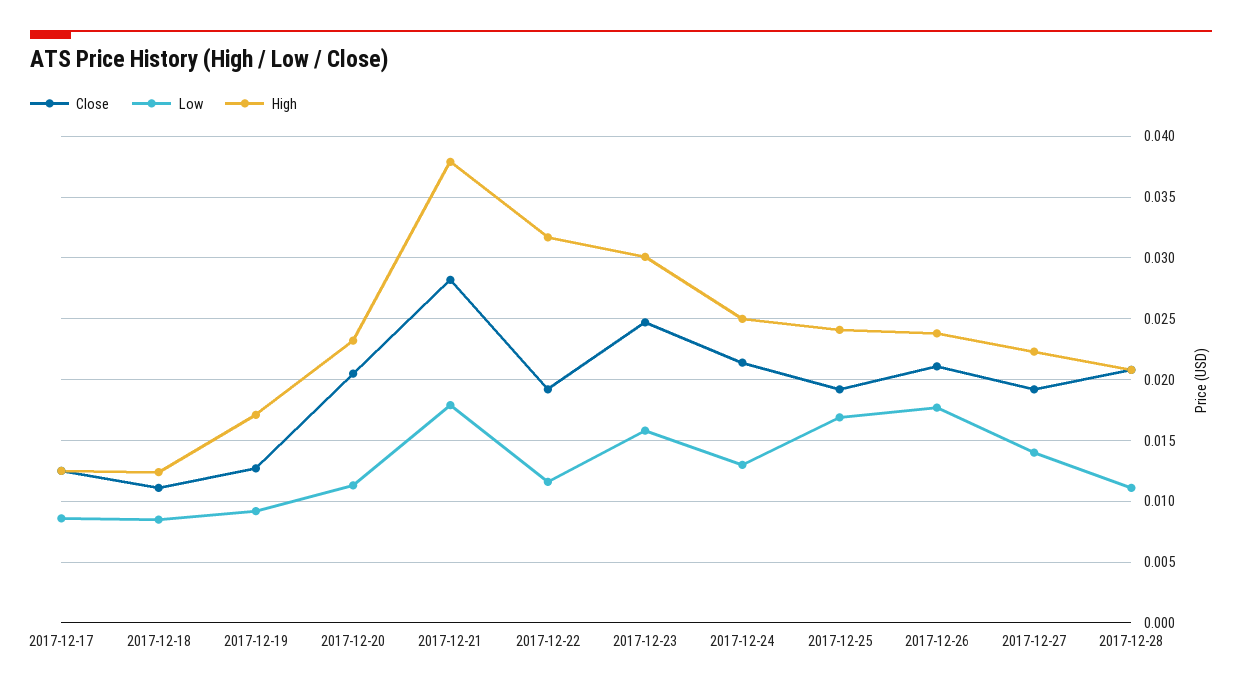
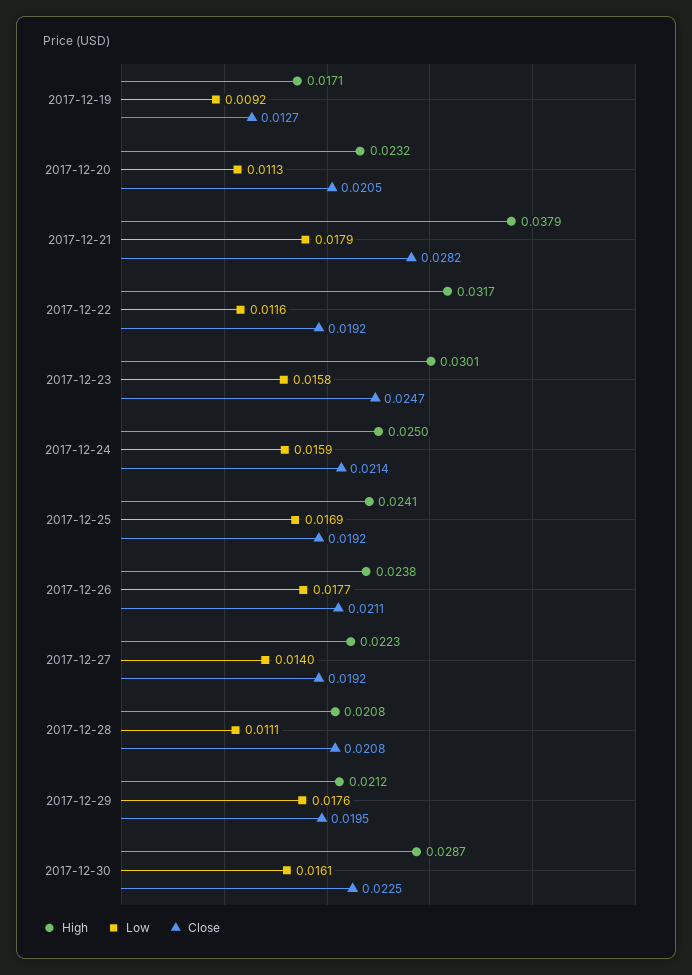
Close, 2017-12-17: 0.0125 -> none
Low, 2017-12-17: 0.0085 -> none
High, 2017-12-17: 0.0125 -> none
Close, 2017-12-18: 0.011 -> none
Low, 2017-12-18: 0.0085 -> none
High, 2017-12-18: 0.0125 -> none
Low, 2017-12-24: 0.013 -> 0.0159
High, 2017-12-29: none -> 0.0212
Low, 2017-12-29: none -> 0.0176
Close, 2017-12-29: none -> 0.0195
High, 2017-12-30: none -> 0.0287
Low, 2017-12-30: none -> 0.0161
Close, 2017-12-30: none -> 0.0225

